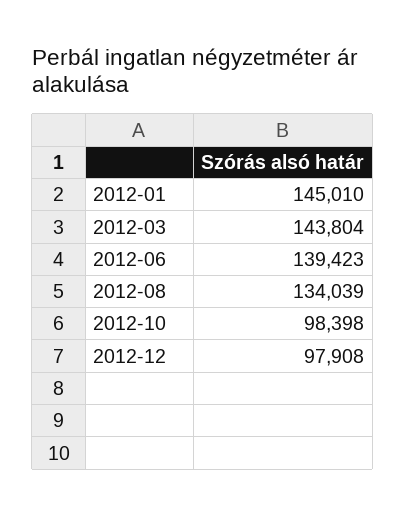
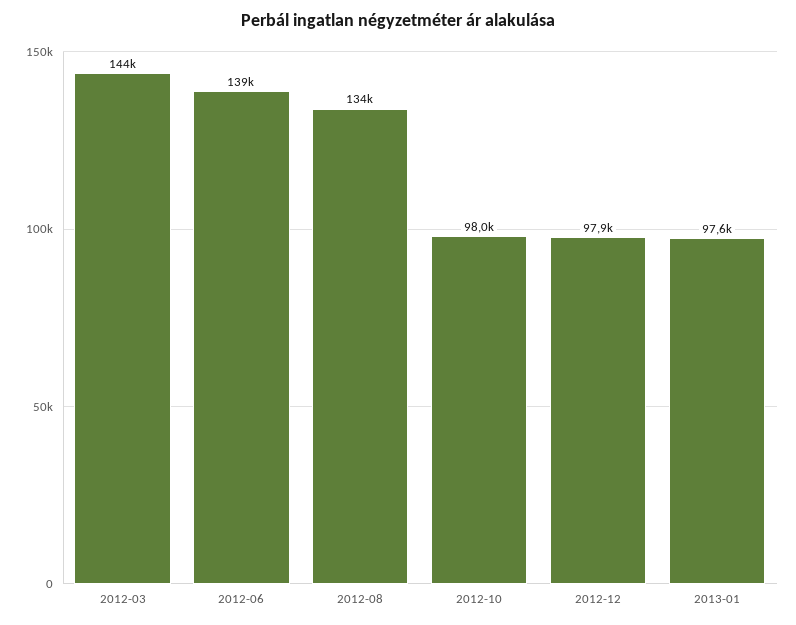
2012-01: 145010 -> none
2012-10: 98398 -> 98000
2013-01: none -> 97600

